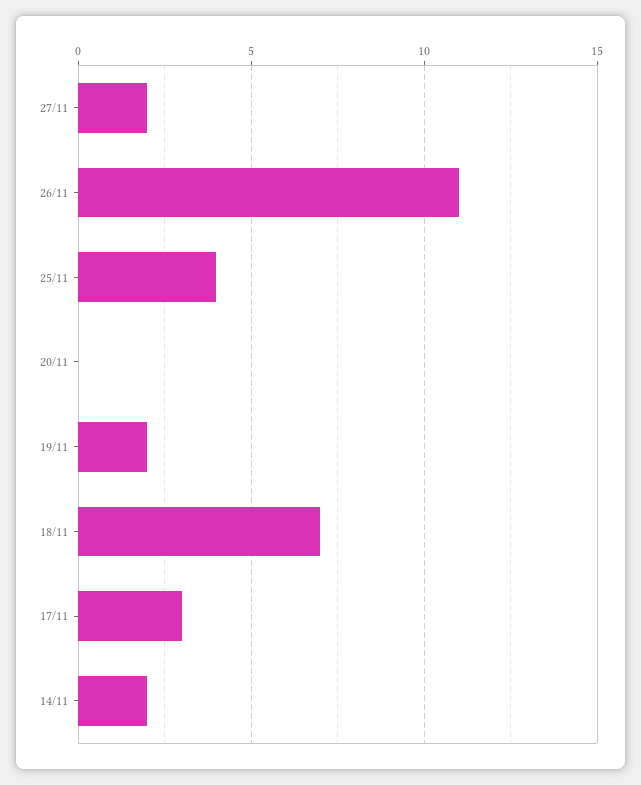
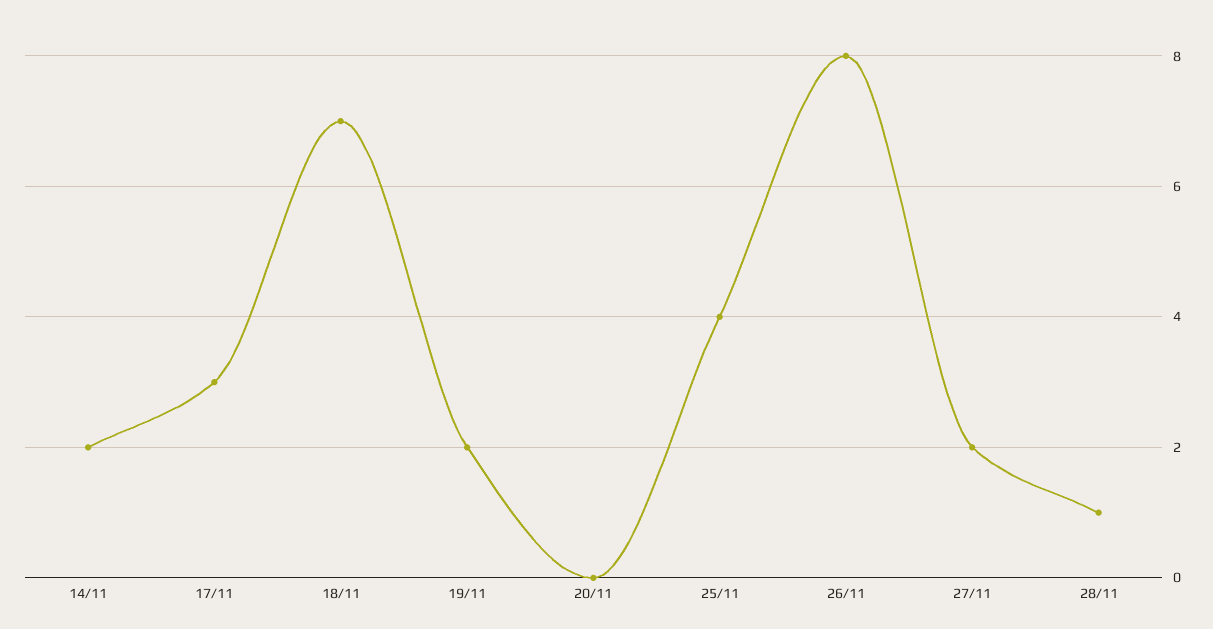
26/11: 11 -> 8
28/11: none -> 1

